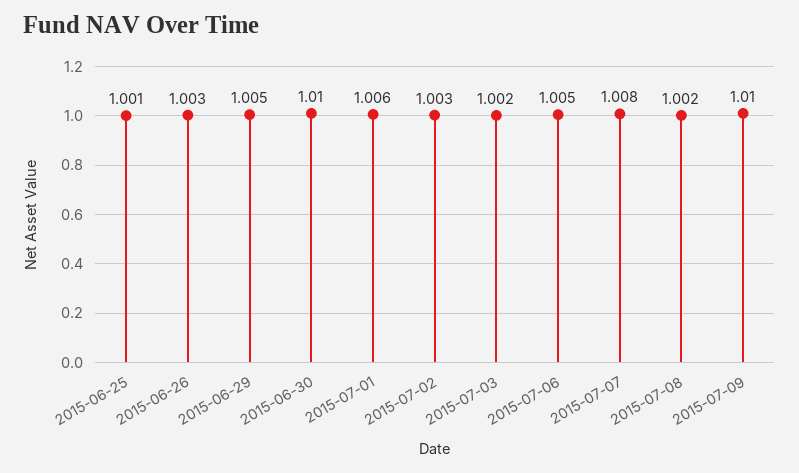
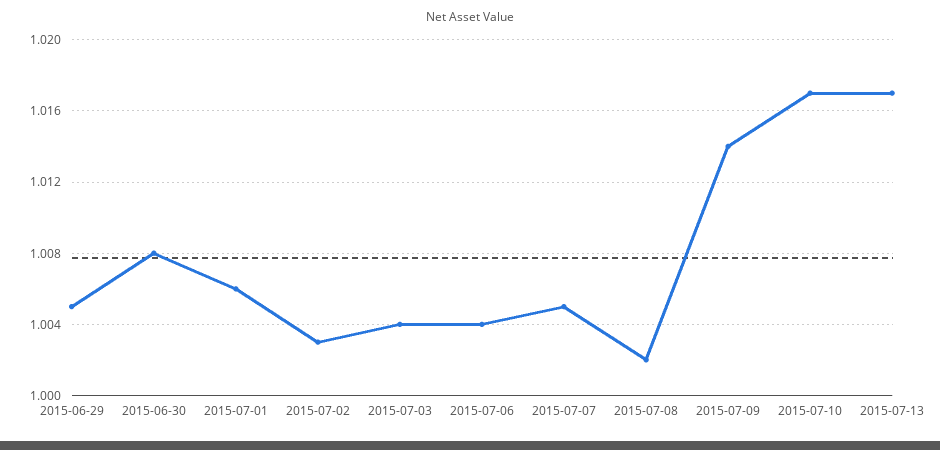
2015-06-25: 1.001 -> none
2015-06-26: 1.003 -> none
2015-06-30: 1.01 -> 1.008
2015-07-03: 1.002 -> 1.004
2015-07-06: 1.005 -> 1.004
2015-07-07: 1.008 -> 1.005
2015-07-09: 1.01 -> 1.014
2015-07-10: none -> 1.017
2015-07-13: none -> 1.017

